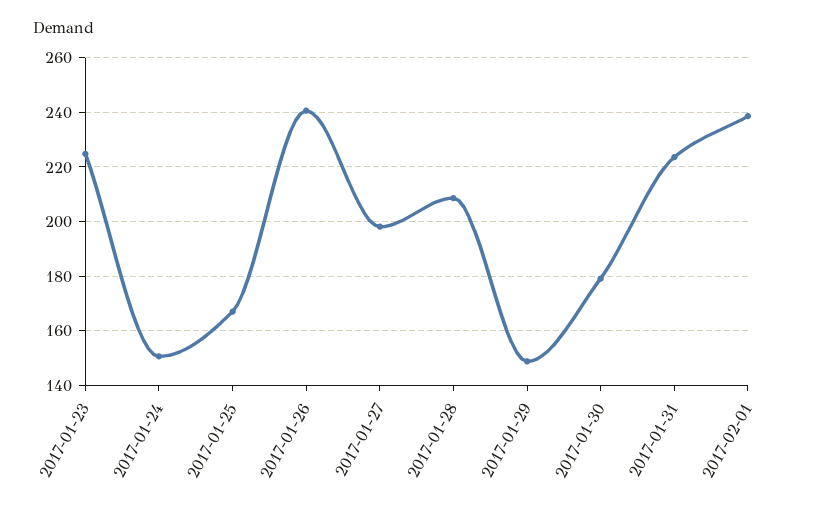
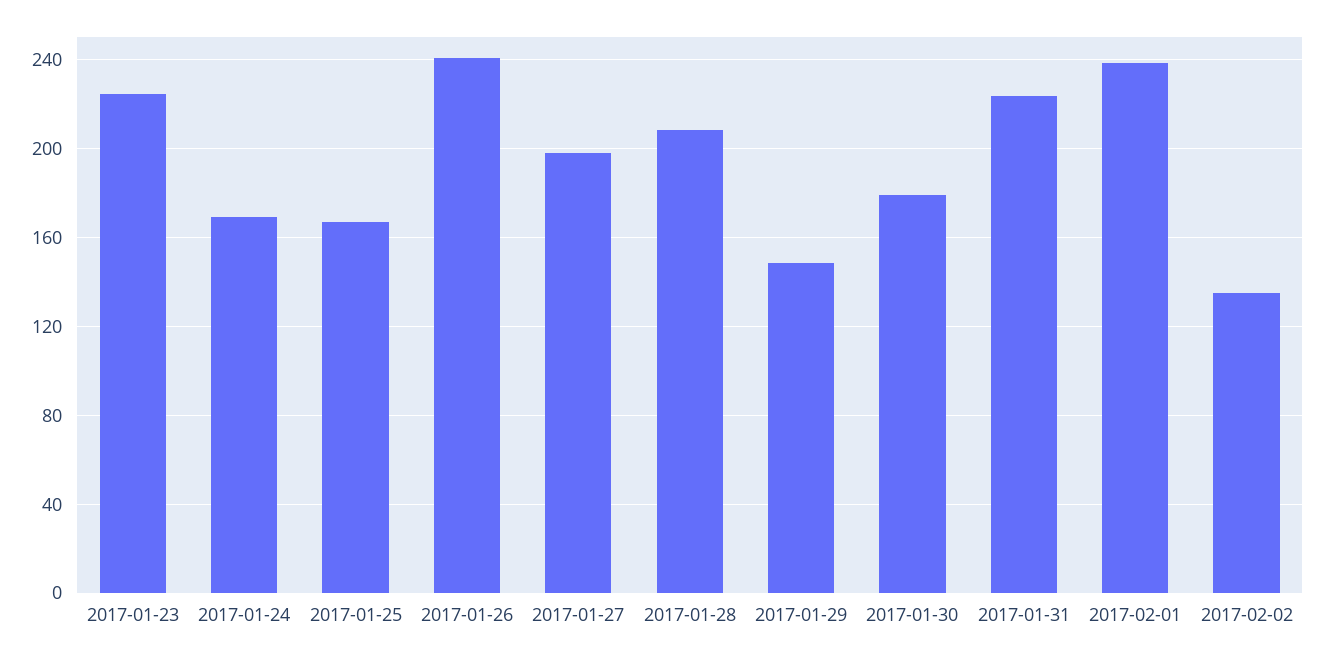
2017-01-24: 150 -> 170
2017-02-02: none -> 135

